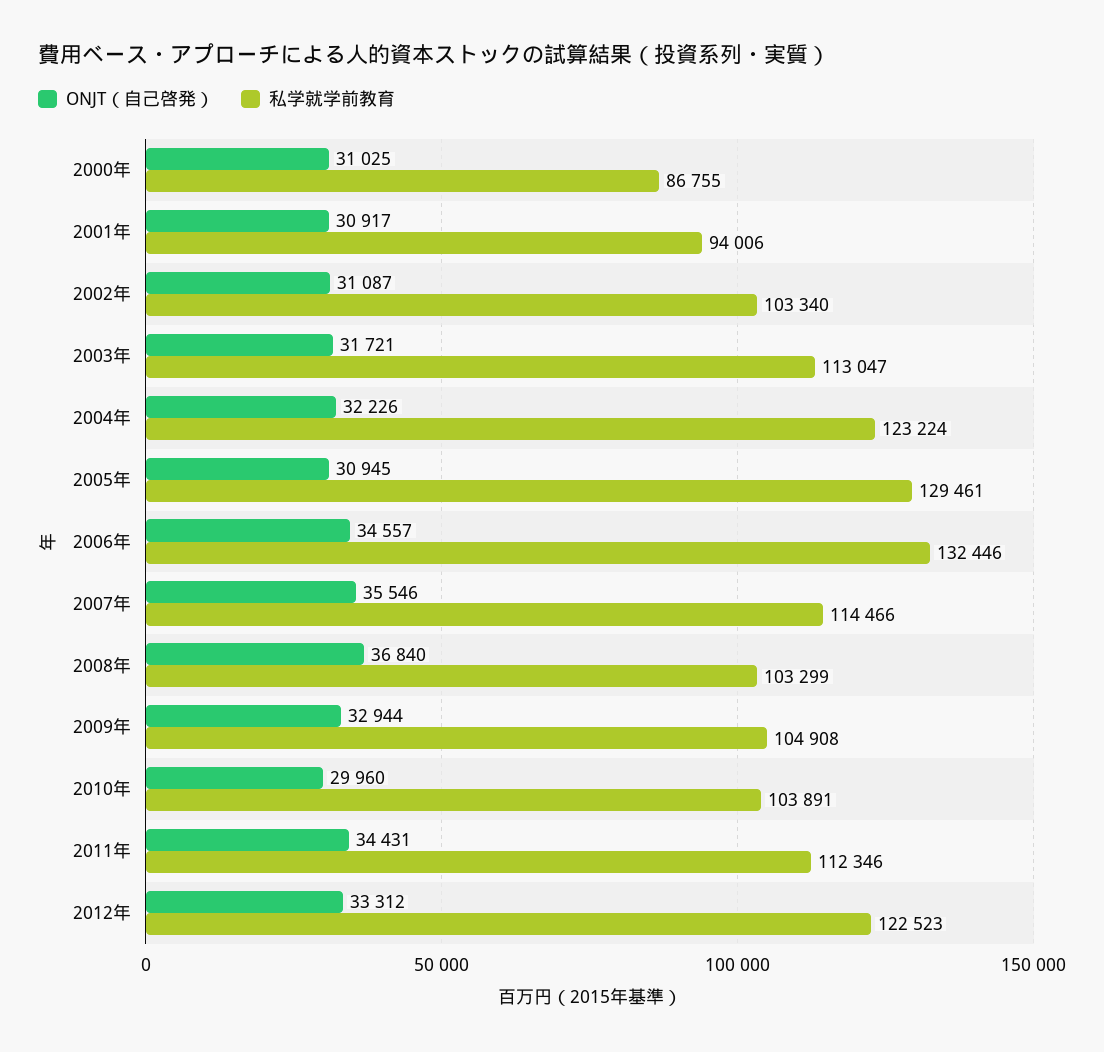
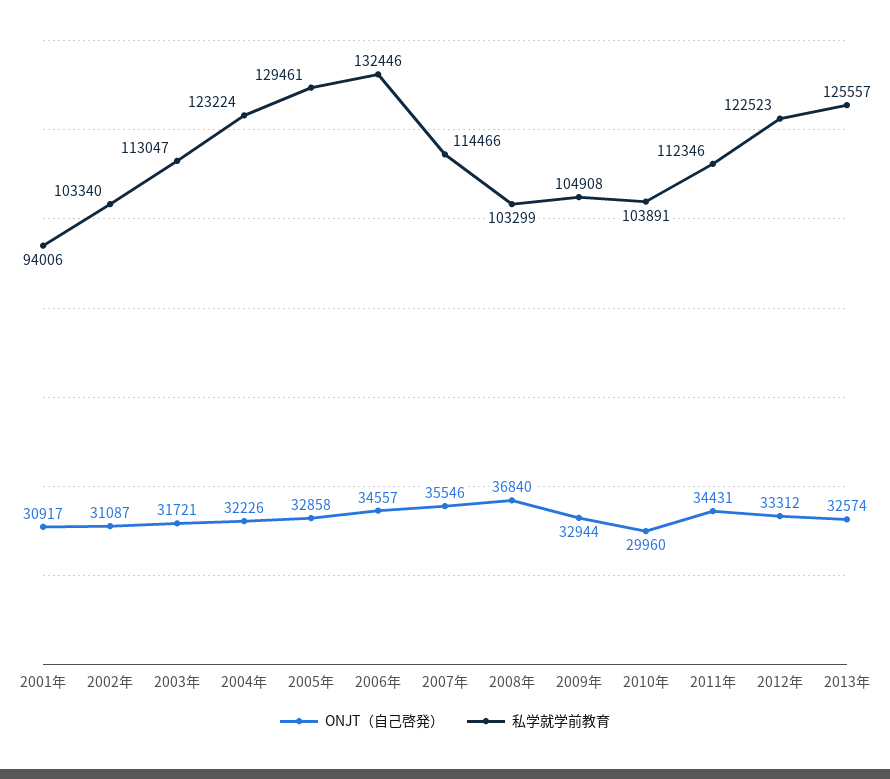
ONJT（自己啓発）, 2000年: 31025 -> none
私学就学前教育, 2000年: 86755 -> none
ONJT（自己啓発）, 2005年: 30945 -> 32858
ONJT（自己啓発）, 2013年: none -> 32574
私学就学前教育, 2013年: none -> 125557

